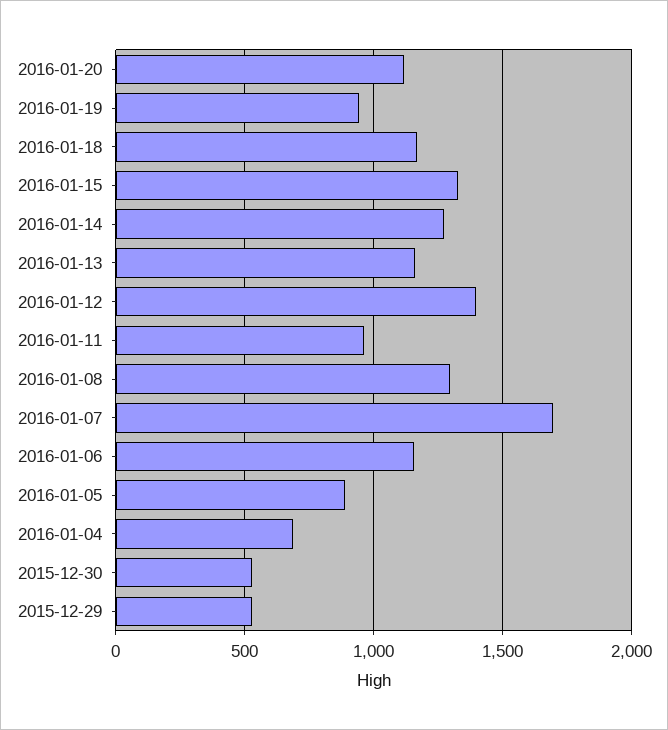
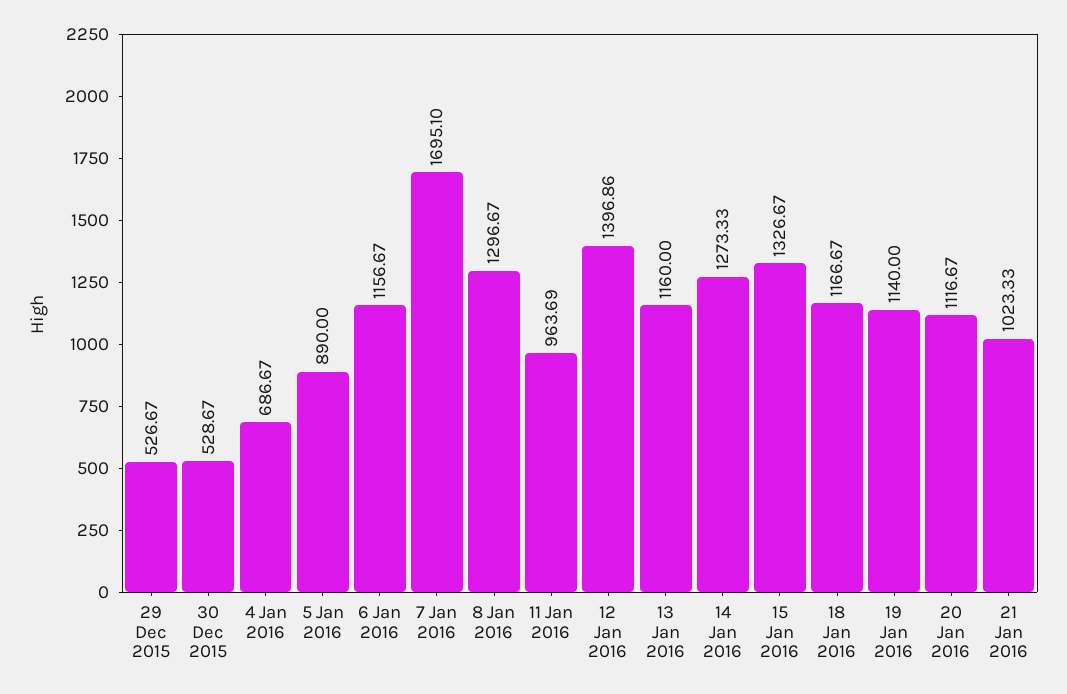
2016-01-19: 950 -> 1140
21 Jan 2016: none -> 1023.33

